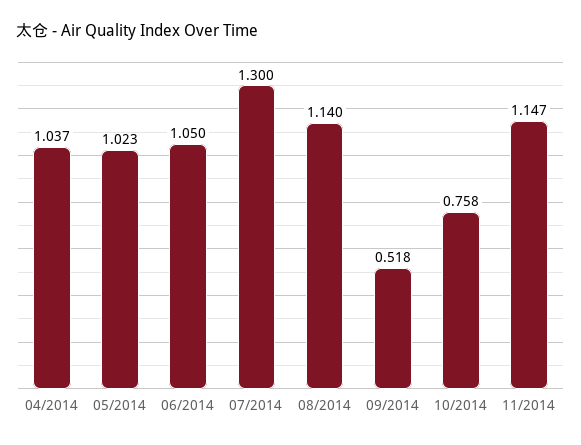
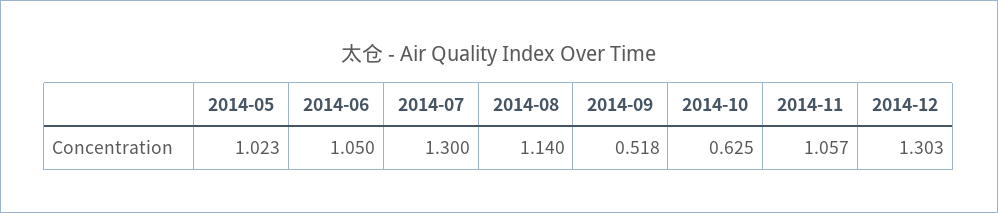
04/2014: 1.037 -> none
10/2014: 0.758 -> 0.625
11/2014: 1.147 -> 1.057
2014-12: none -> 1.303

